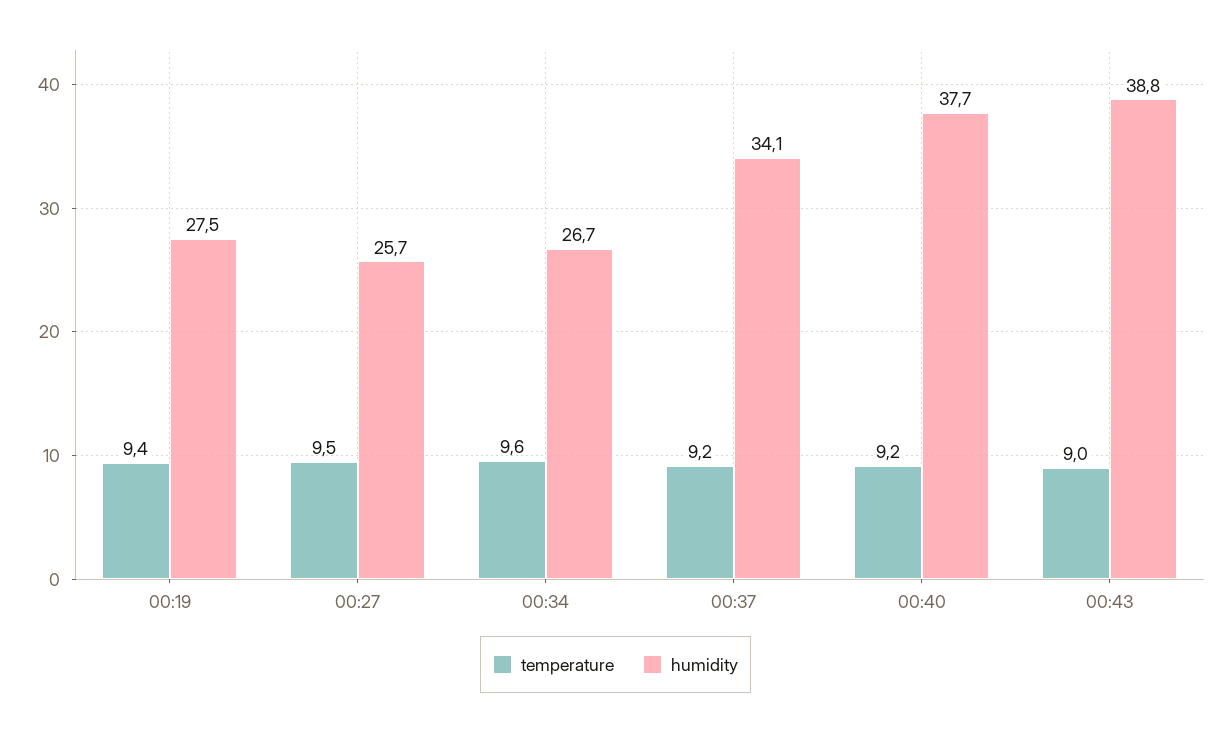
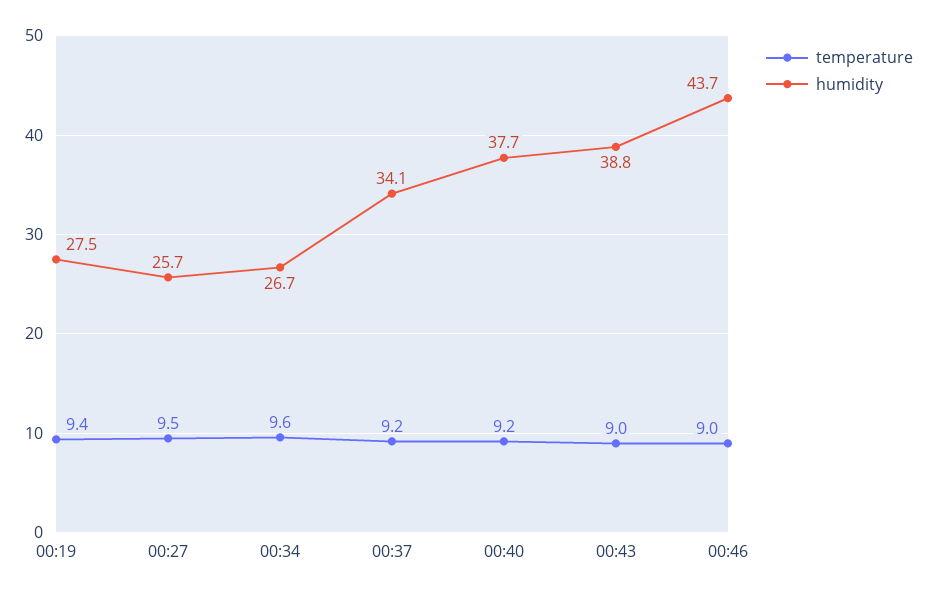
temperature, 00:46: none -> 9
humidity, 00:46: none -> 43.7

